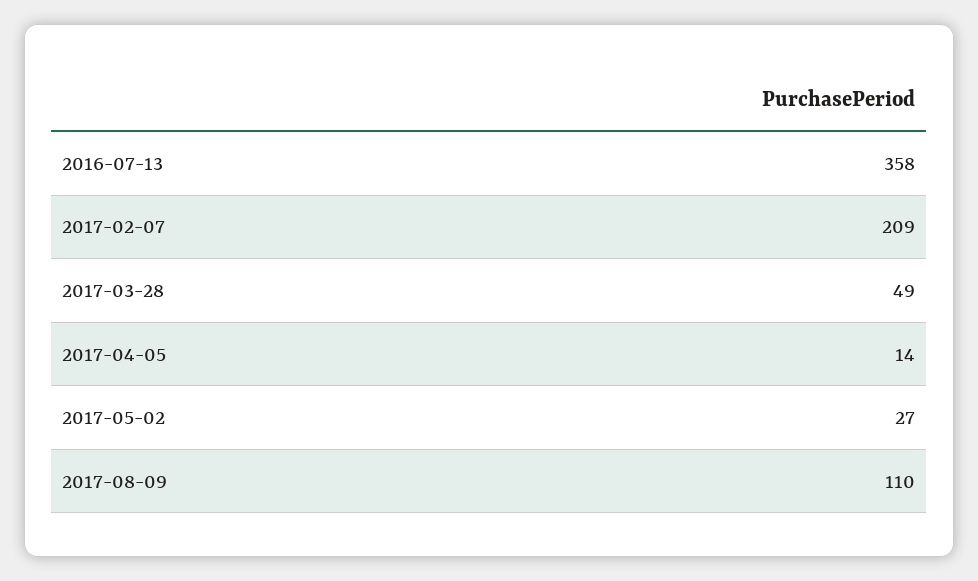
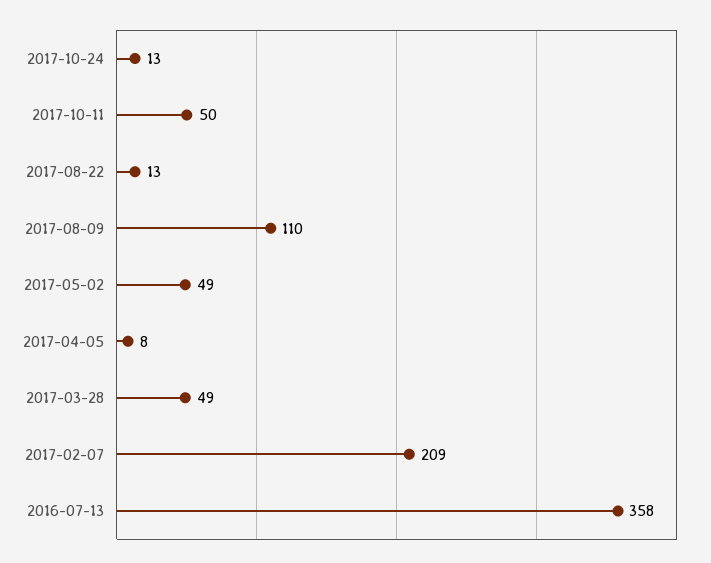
2017-04-05: 14 -> 8
2017-05-02: 27 -> 49
2017-10-24: none -> 13
2017-10-11: none -> 50
2017-08-22: none -> 13

